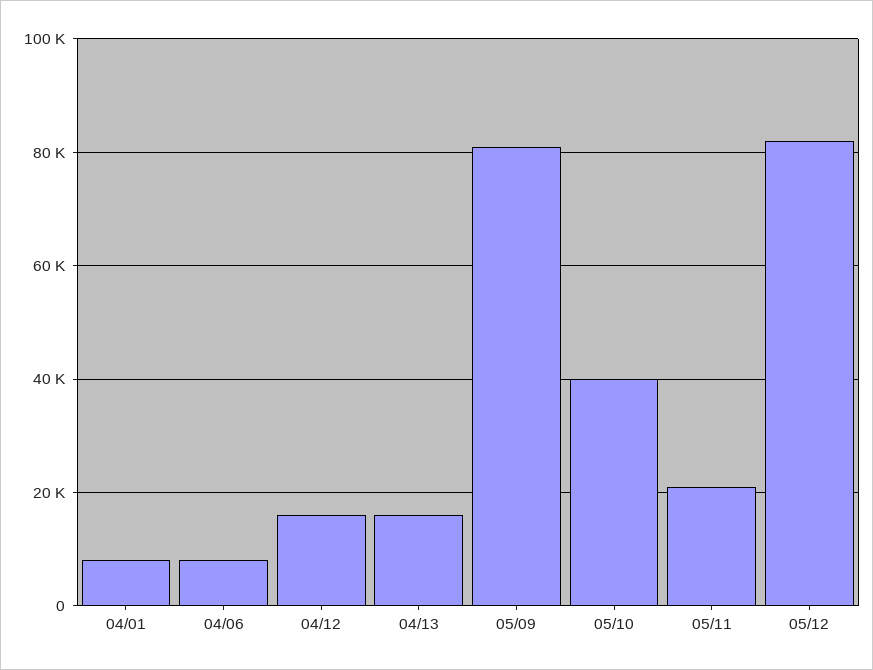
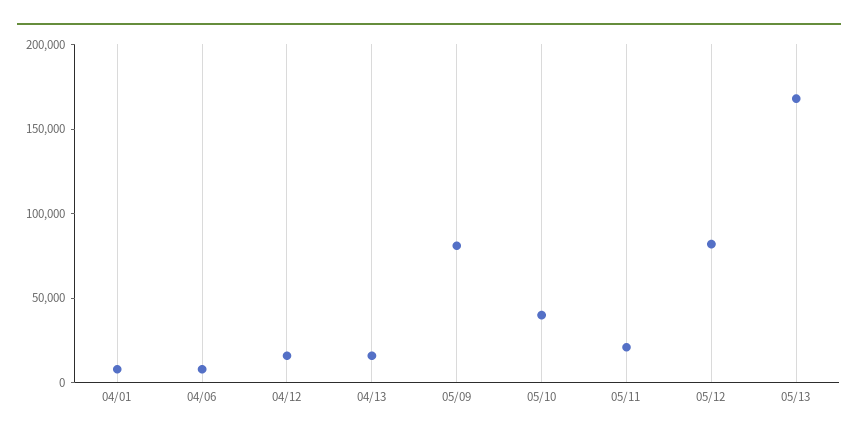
05/13: none -> 170000

